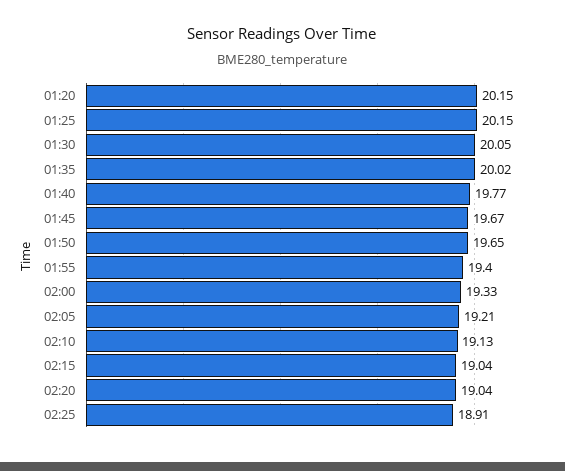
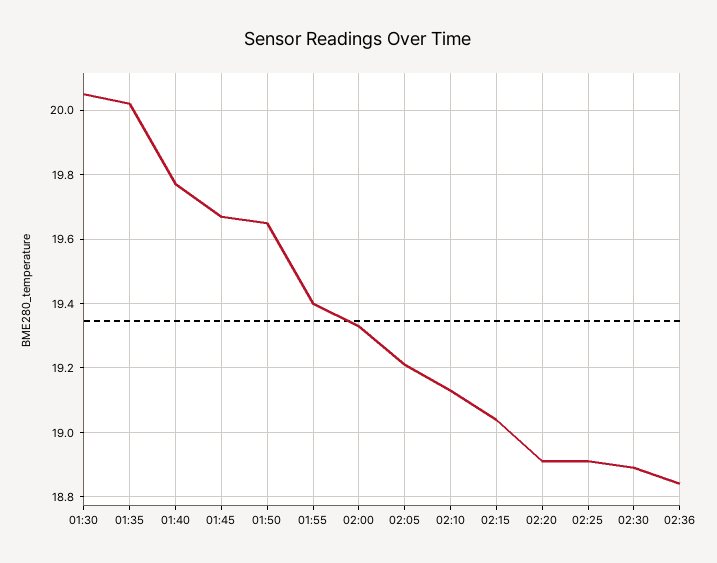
01:20: 20.15 -> none
01:25: 20.15 -> none
02:20: 19.04 -> 18.9
02:30: none -> 18.9
02:36: none -> 18.85

